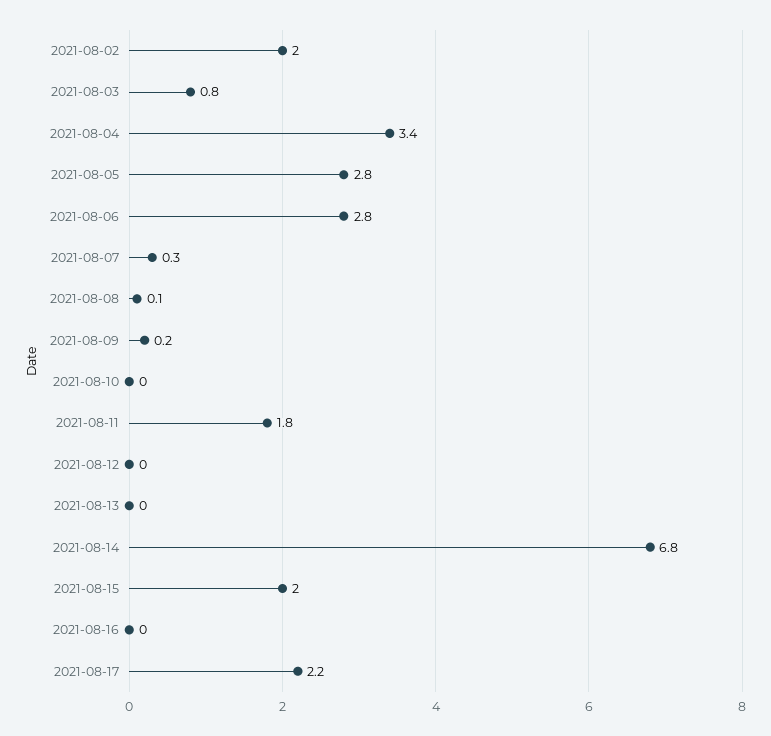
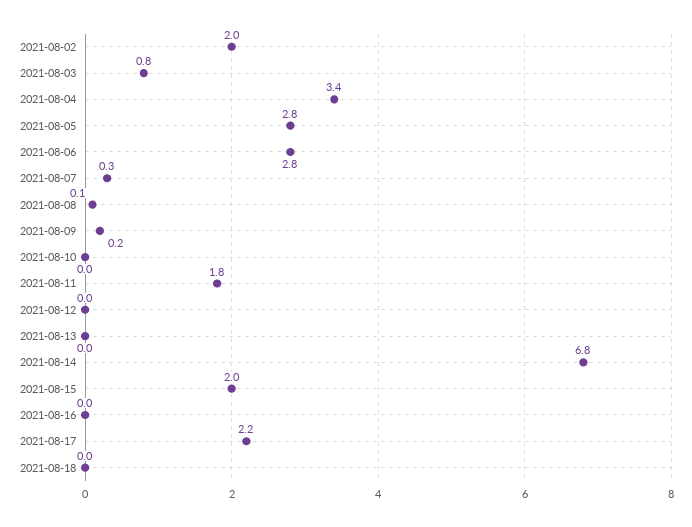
2021-08-18: none -> 0

